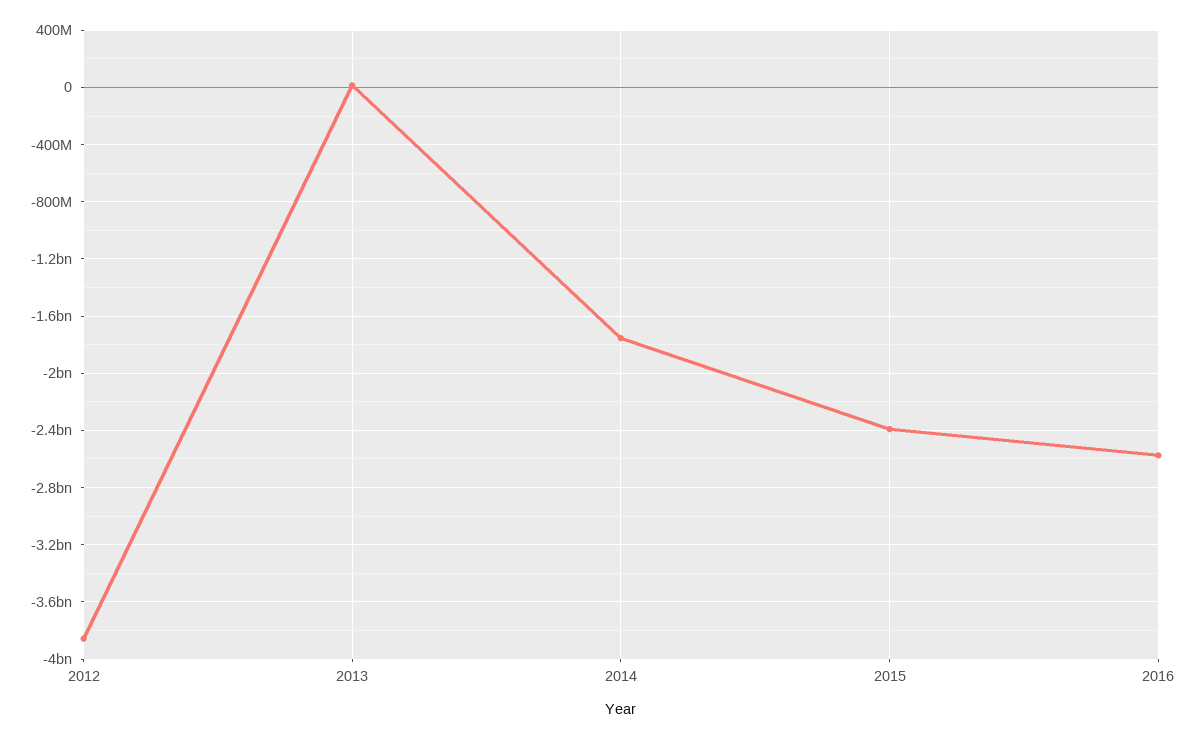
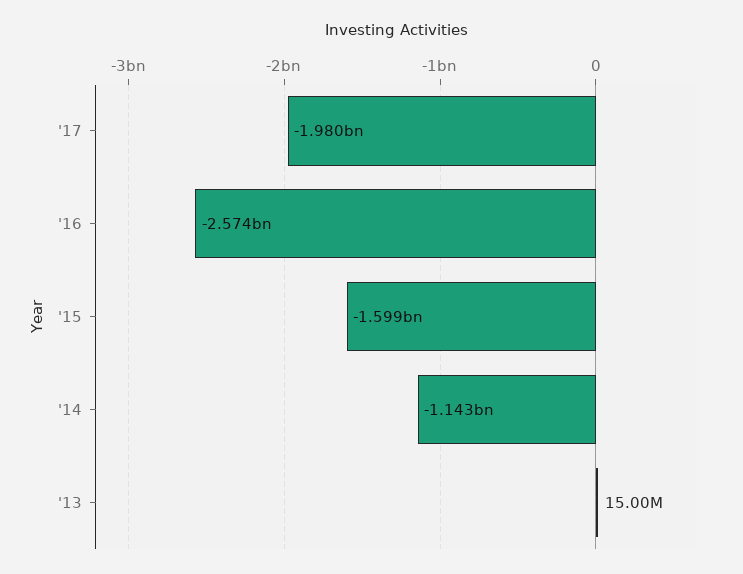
2012: -3850000000 -> none
2014: -1750000000 -> -1143000000
2015: -2400000000 -> -1599000000
'17: none -> -1980000000

